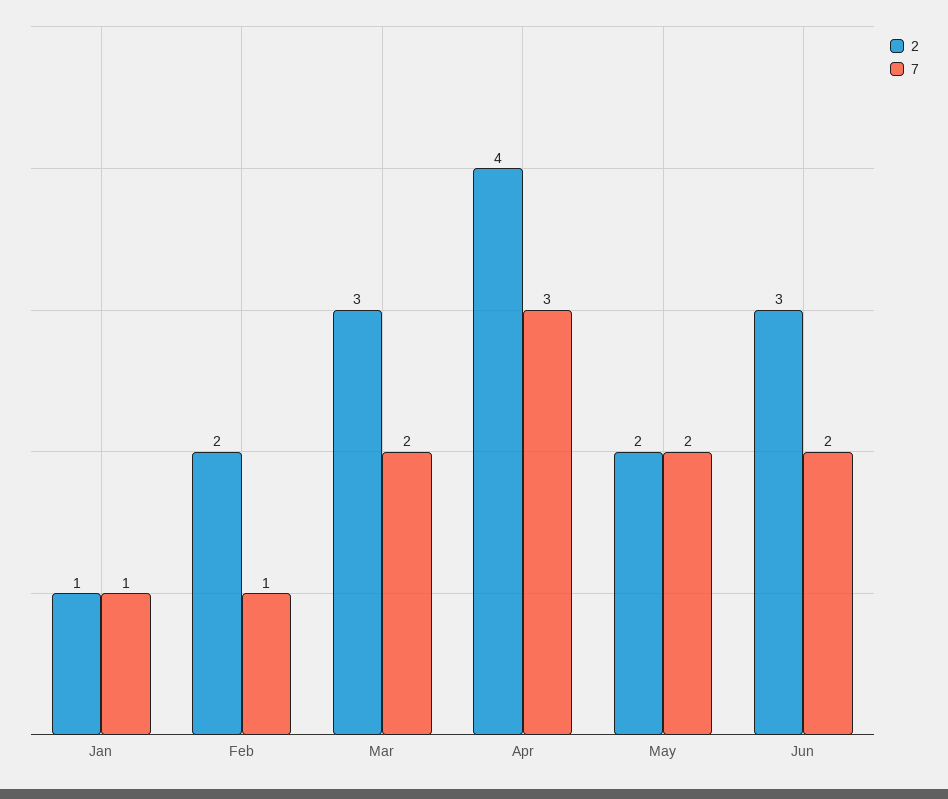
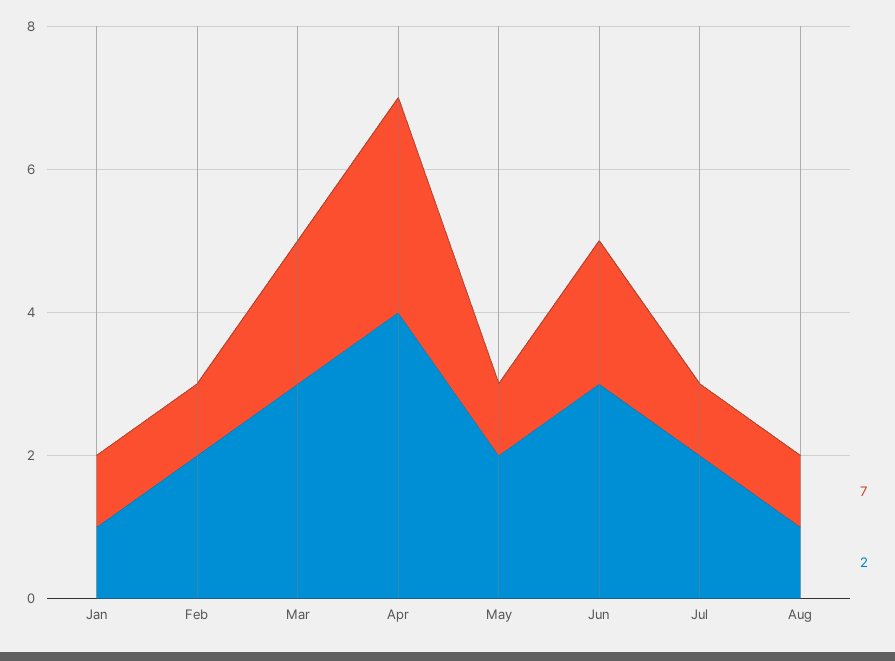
7, May: 2 -> 1
7, Jul: none -> 1
2, Jul: none -> 2
7, Aug: none -> 1
2, Aug: none -> 1

